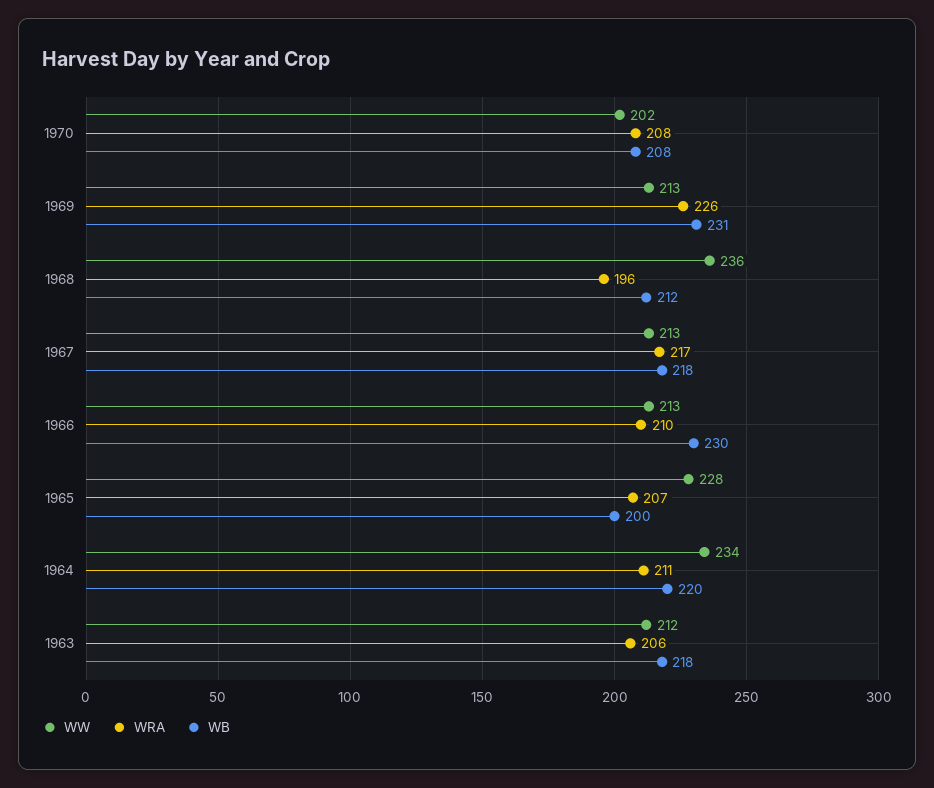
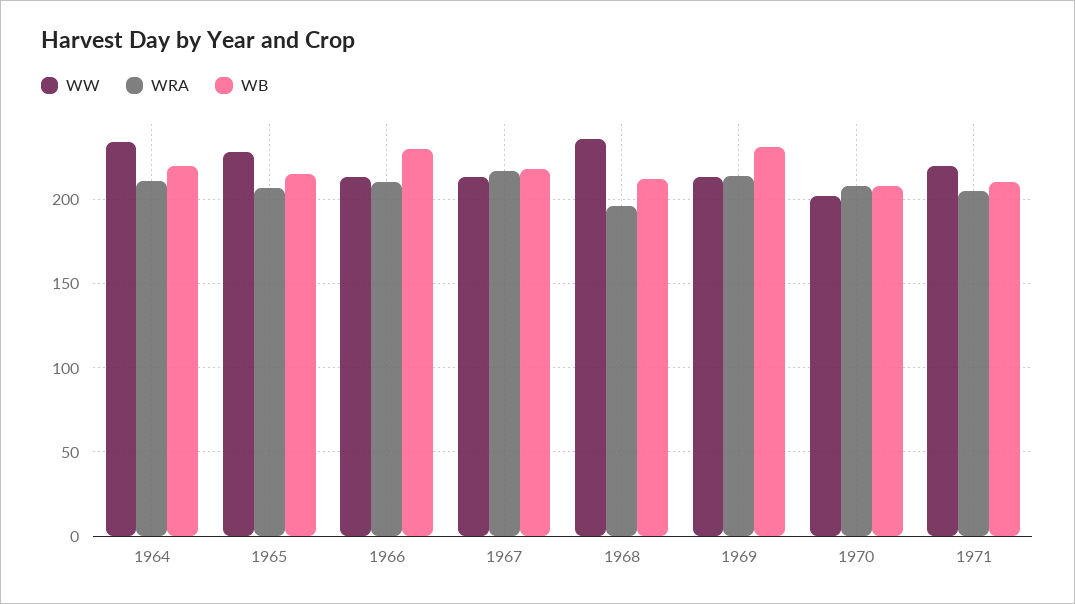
WRA, 1969: 226 -> 215
WB, 1965: 200 -> 215
WW, 1963: 212 -> none
WRA, 1963: 206 -> none
WB, 1963: 218 -> none
WW, 1971: none -> 220
WRA, 1971: none -> 205
WB, 1971: none -> 210

